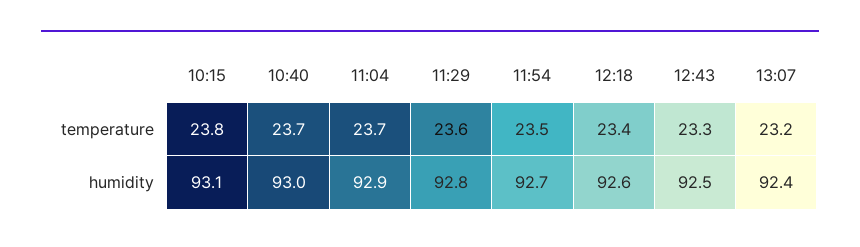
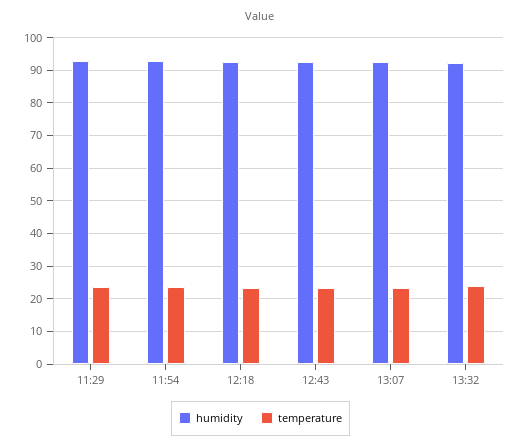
temperature, 10:15: 23.8 -> none
temperature, 10:40: 23.7 -> none
temperature, 11:04: 23.7 -> none
humidity, 10:15: 93.1 -> none
humidity, 10:40: 93 -> none
humidity, 11:04: 92.9 -> none
humidity, 13:32: none -> 92
temperature, 13:32: none -> 24

